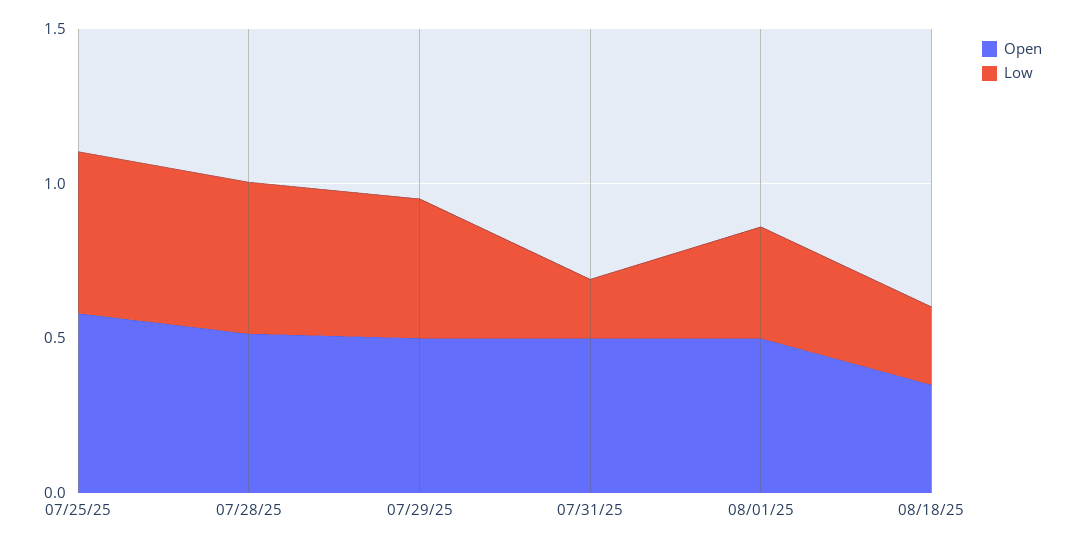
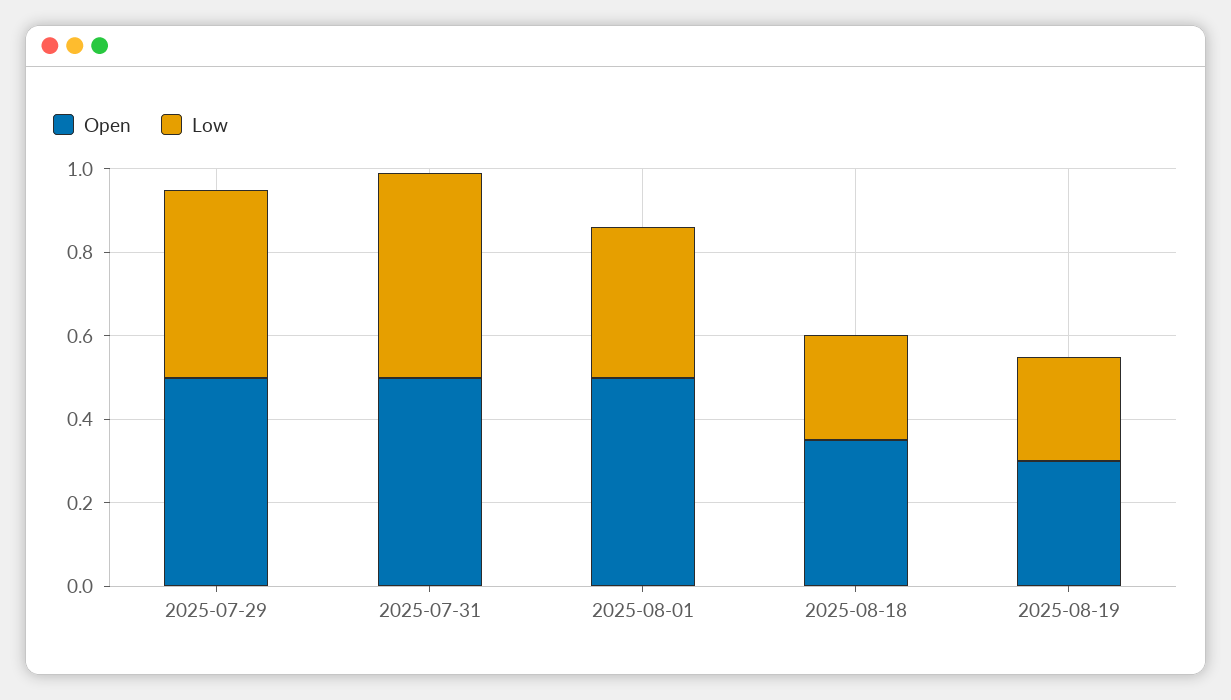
Open, 07/25/25: 0.6 -> none
Low, 07/25/25: 0.5 -> none
Open, 07/28/25: 0.5 -> none
Low, 07/28/25: 0.5 -> none
Low, 07/31/25: 0.2 -> 0.5
Open, 2025-08-19: none -> 0.3
Low, 2025-08-19: none -> 0.25

